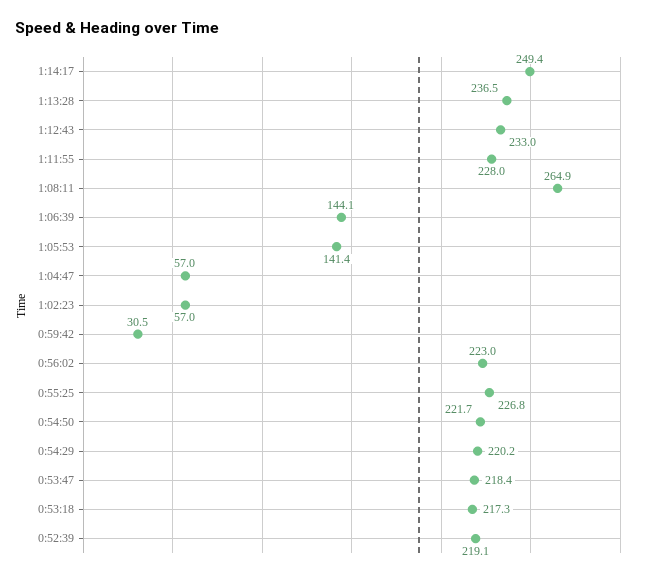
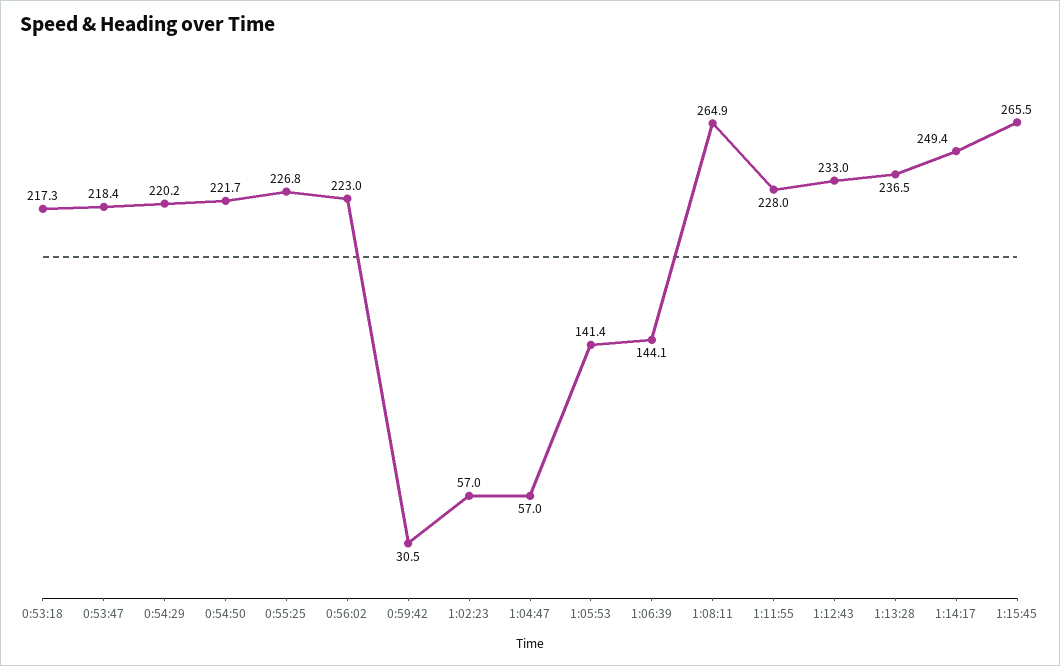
0:52:39: 219.1 -> none
1:15:45: none -> 265.5

